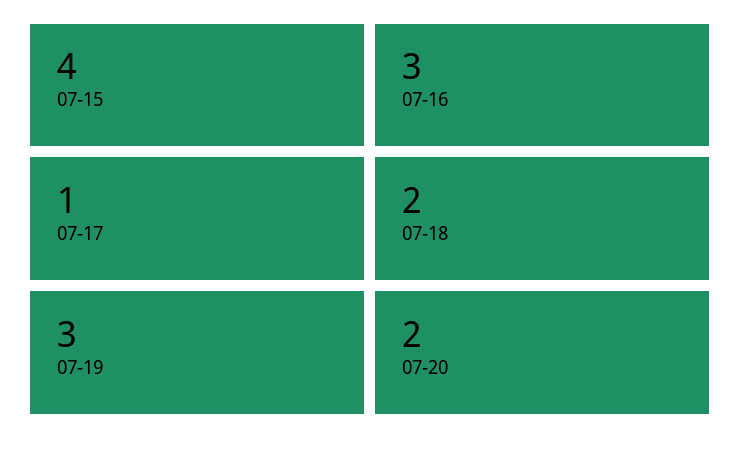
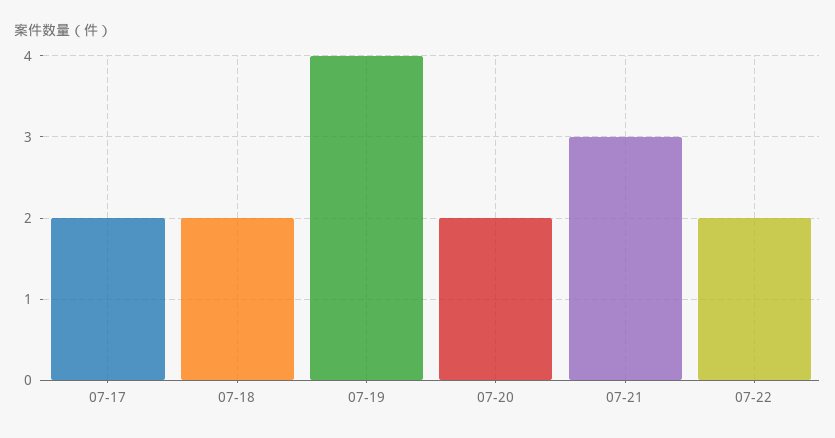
07-15: 4 -> none
07-16: 3 -> none
07-17: 1 -> 2
07-19: 3 -> 4
07-21: none -> 3
07-22: none -> 2

